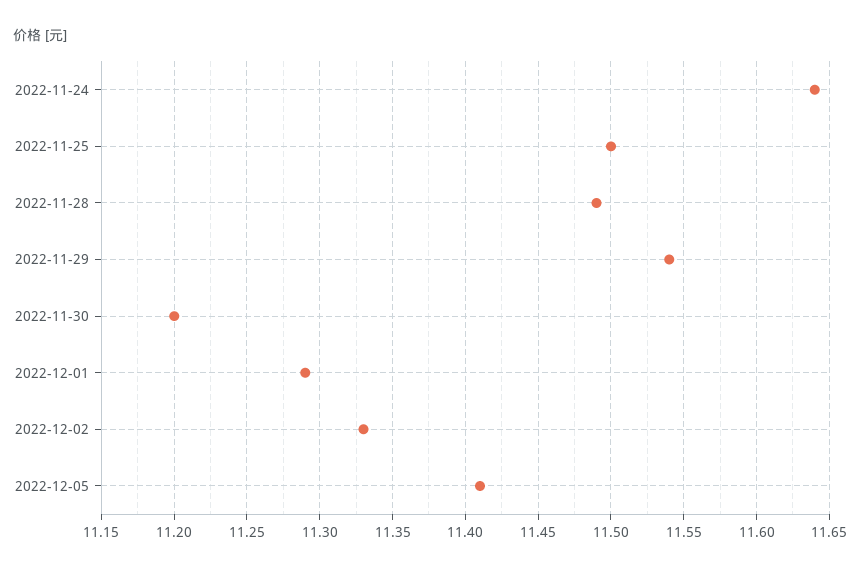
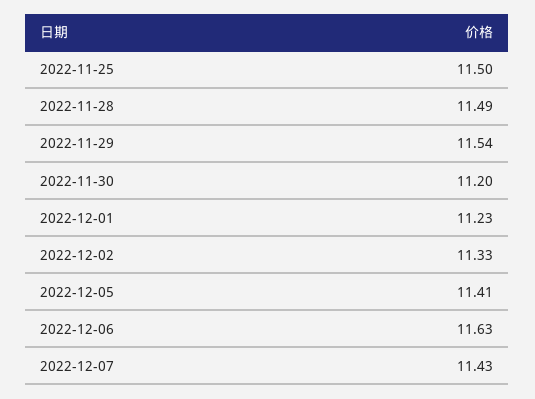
2022-11-24: 11.64 -> none
2022-12-01: 11.29 -> 11.23
2022-12-06: none -> 11.63
2022-12-07: none -> 11.43

